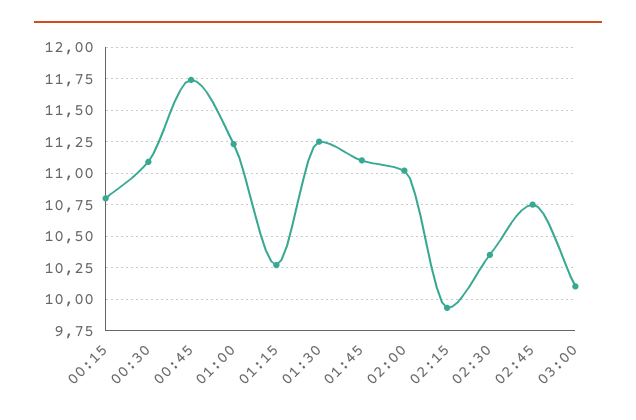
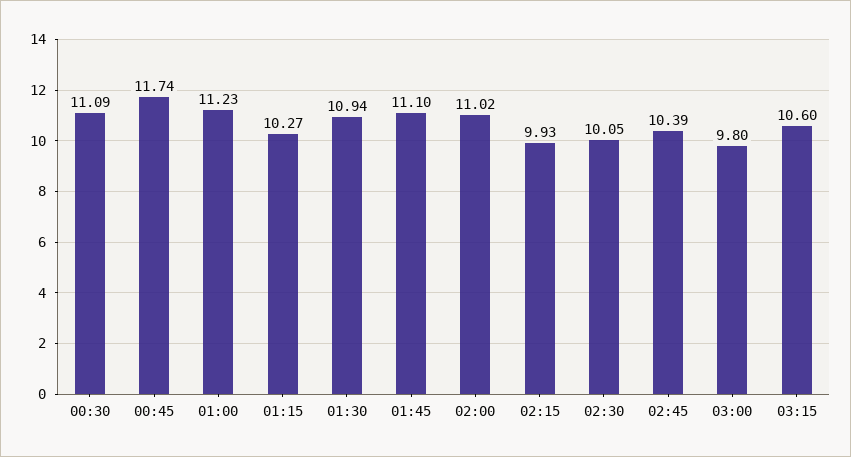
00:15: 10.8 -> none
01:30: 11.25 -> 10.94
02:30: 10.35 -> 10.05
02:45: 10.75 -> 10.39
03:00: 10.1 -> 9.8
03:15: none -> 10.6

